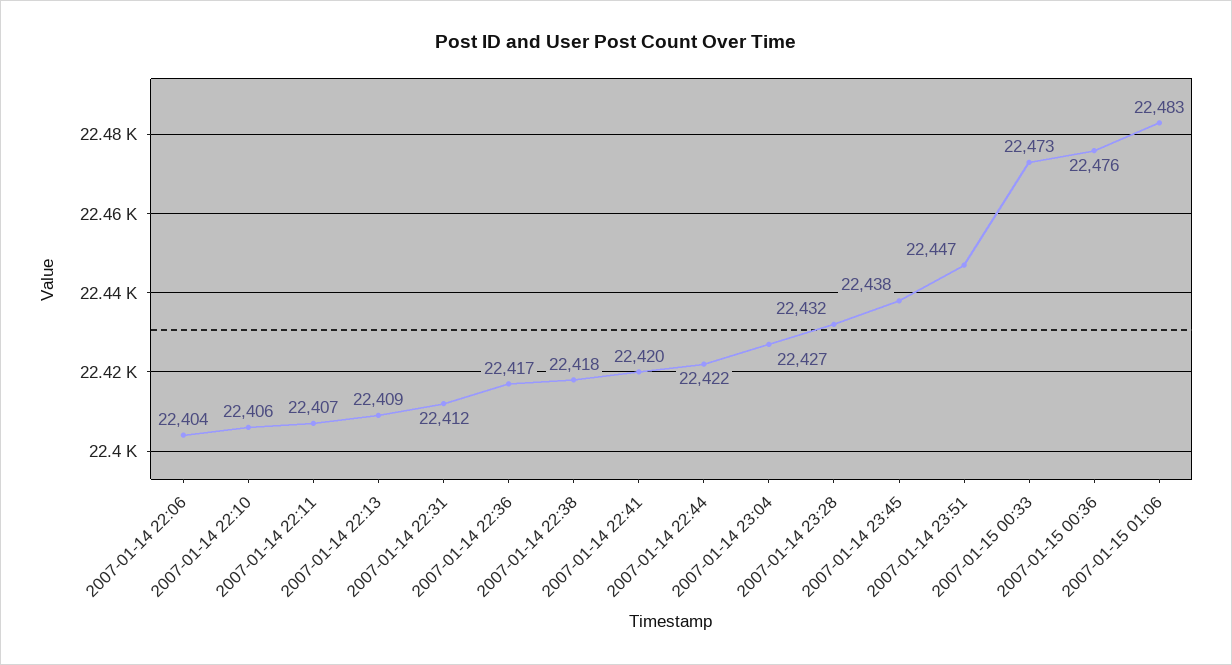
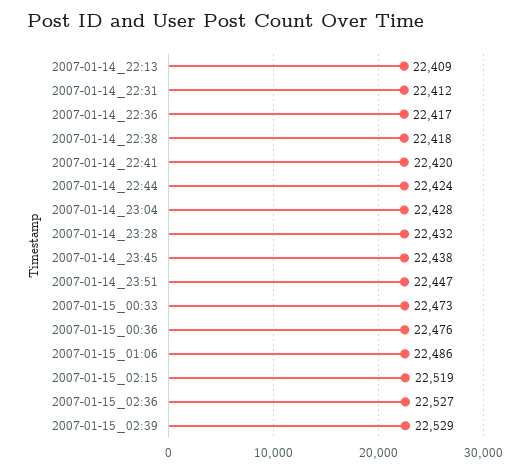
2007-01-14 22:06: 22404 -> none
2007-01-14 22:10: 22406 -> none
2007-01-14 22:11: 22407 -> none
2007-01-14 22:44: 22422 -> 22424
2007-01-14 23:04: 22427 -> 22428
2007-01-15 01:06: 22483 -> 22486
2007-01-15_02:15: none -> 22519
2007-01-15_02:36: none -> 22527
2007-01-15_02:39: none -> 22529

